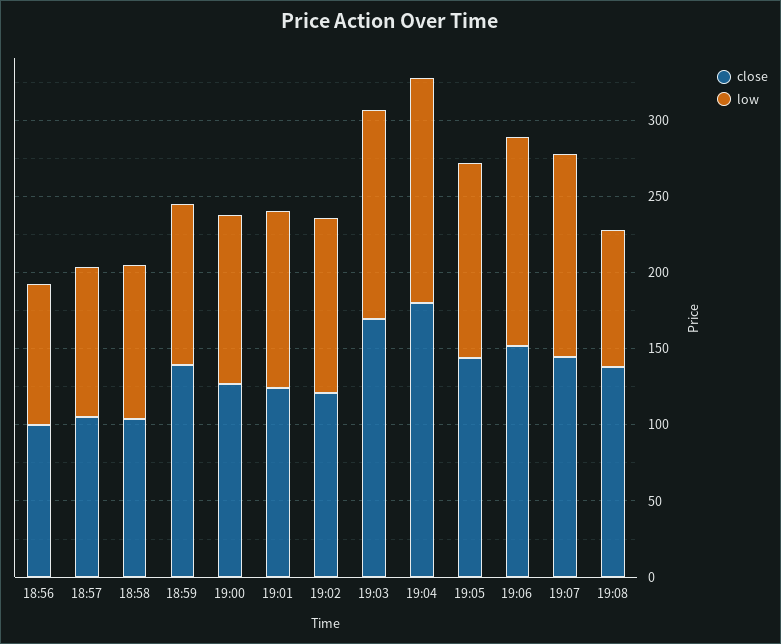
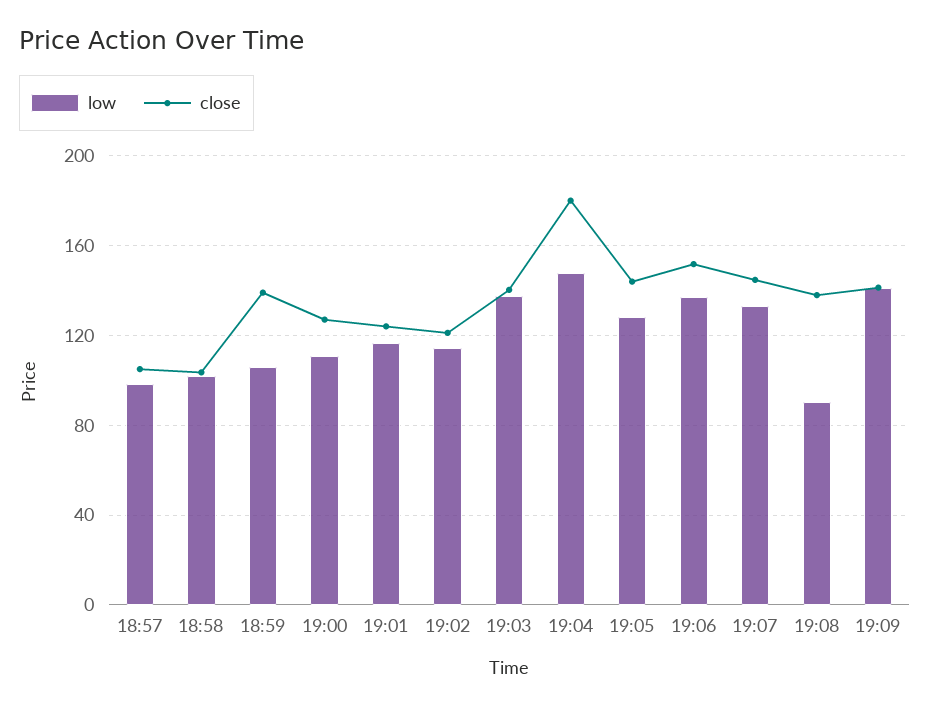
close, 18:56: 100 -> none
low, 18:56: 90 -> none
close, 19:03: 170 -> 140
low, 19:09: none -> 140
close, 19:09: none -> 140

